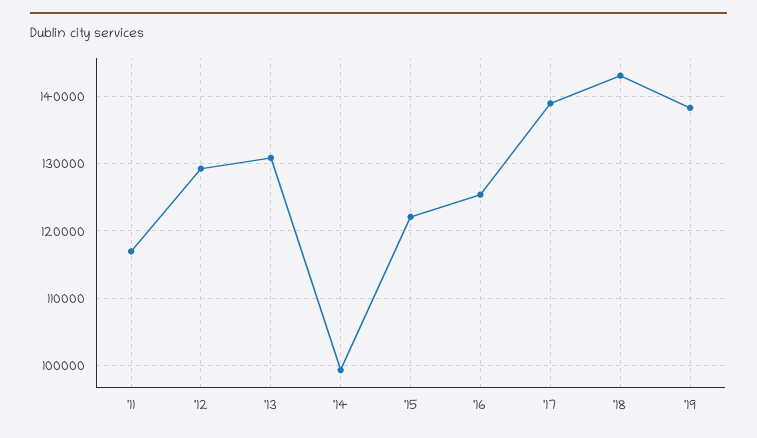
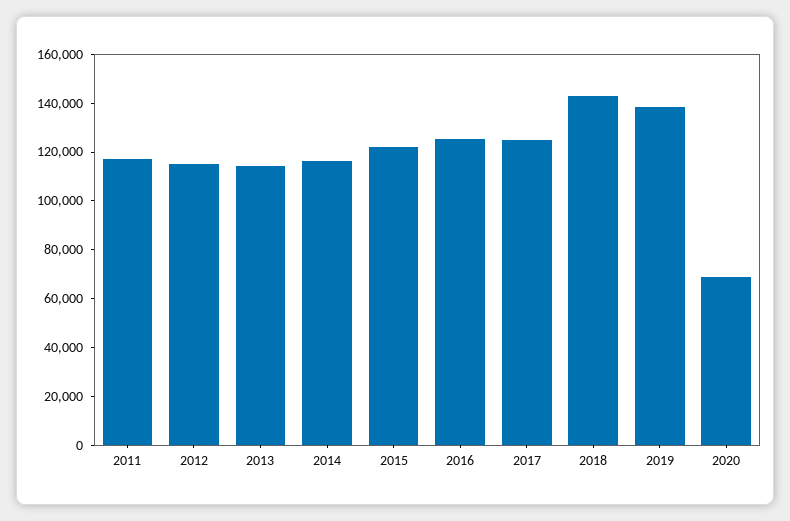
'12: 129000 -> 115000
'13: 131000 -> 115000
'14: 99000 -> 115000
'17: 139000 -> 125000
2020: none -> 70000

